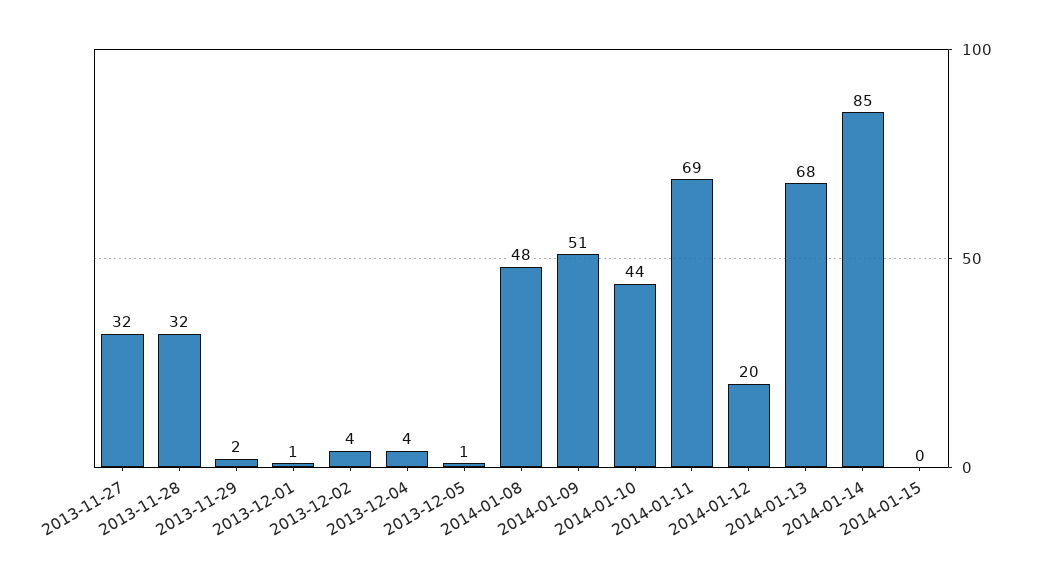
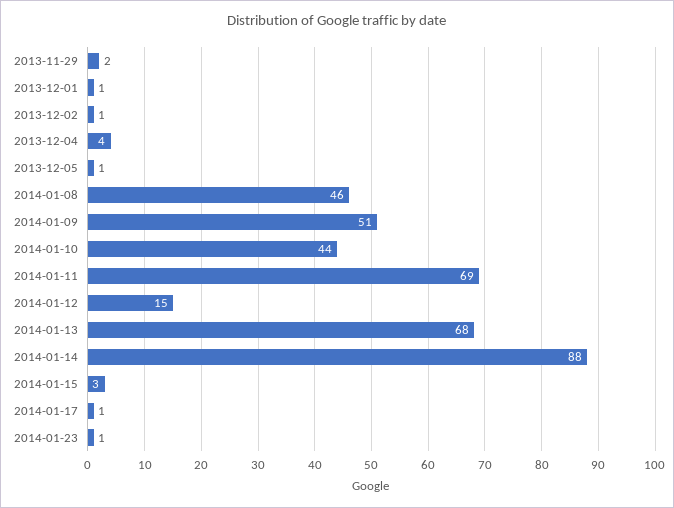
2013-11-27: 32 -> none
2013-11-28: 32 -> none
2013-12-02: 4 -> 1
2014-01-08: 48 -> 46
2014-01-12: 20 -> 15
2014-01-14: 85 -> 88
2014-01-15: 0 -> 3
2014-01-17: none -> 1
2014-01-23: none -> 1

